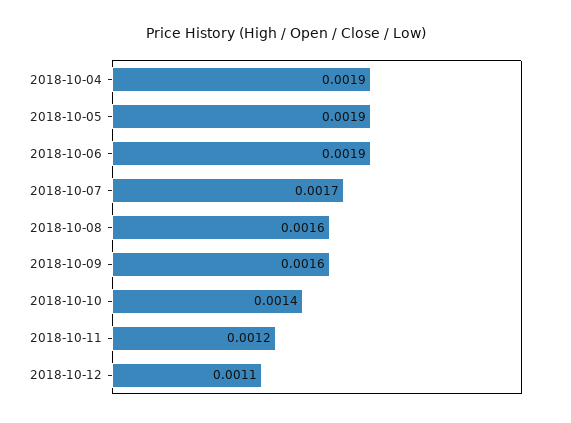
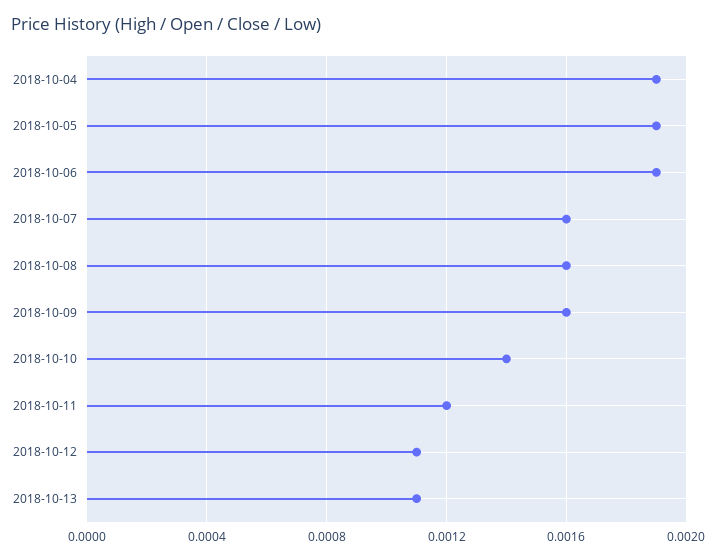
2018-10-07: 0.0017 -> 0.0016
2018-10-13: none -> 0.0011

